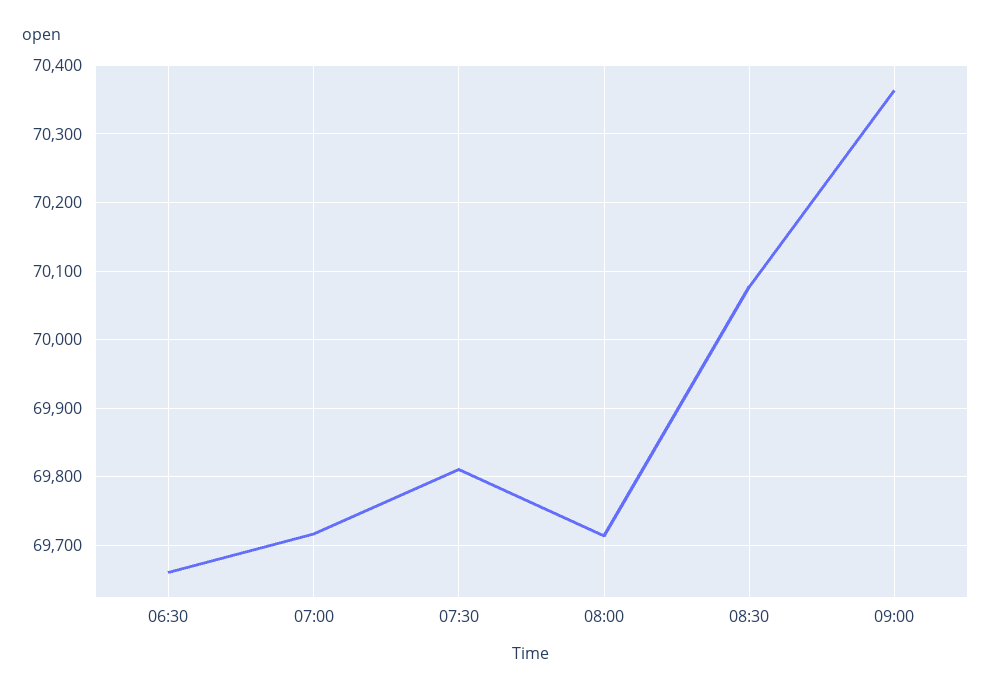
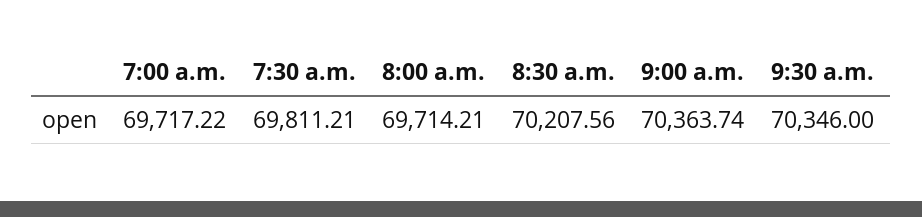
06:30: 69660 -> none
08:30: 70080 -> 70207.56
9:30 a.m.: none -> 70346

